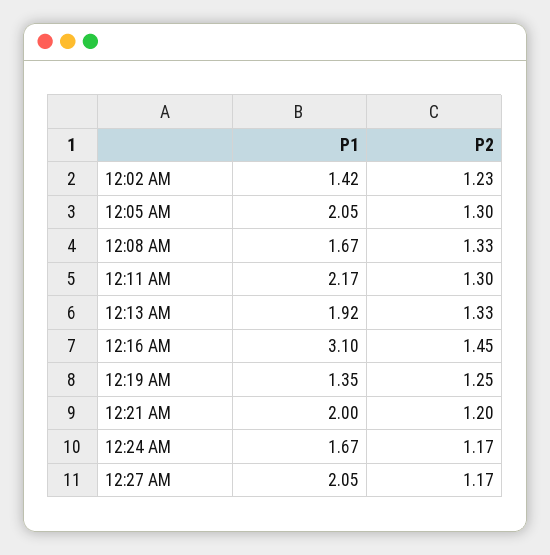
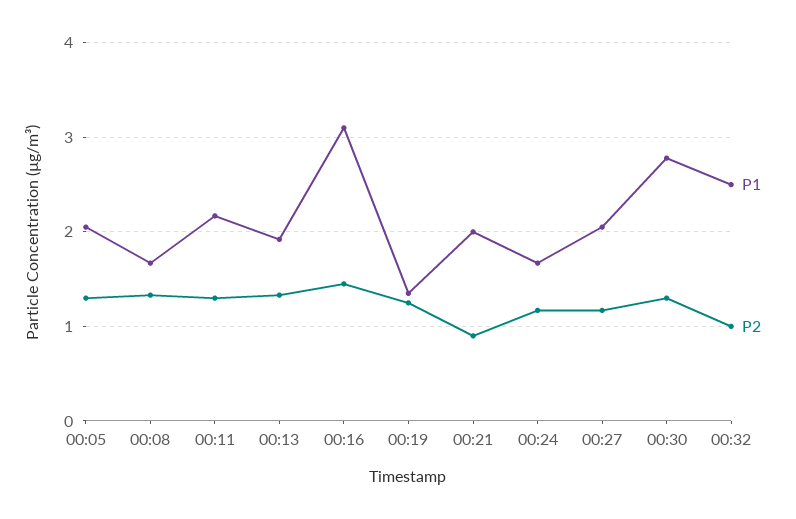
P1, 12:02 AM: 1.42 -> none
P2, 12:02 AM: 1.23 -> none
P2, 12:21 AM: 1.2 -> 0.9
P1, 00:30: none -> 2.8
P2, 00:30: none -> 1.3
P1, 00:32: none -> 2.5
P2, 00:32: none -> 1

